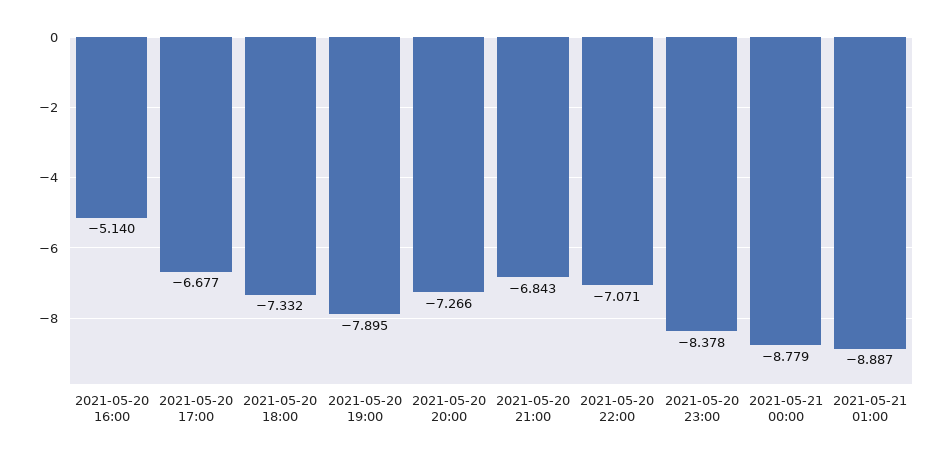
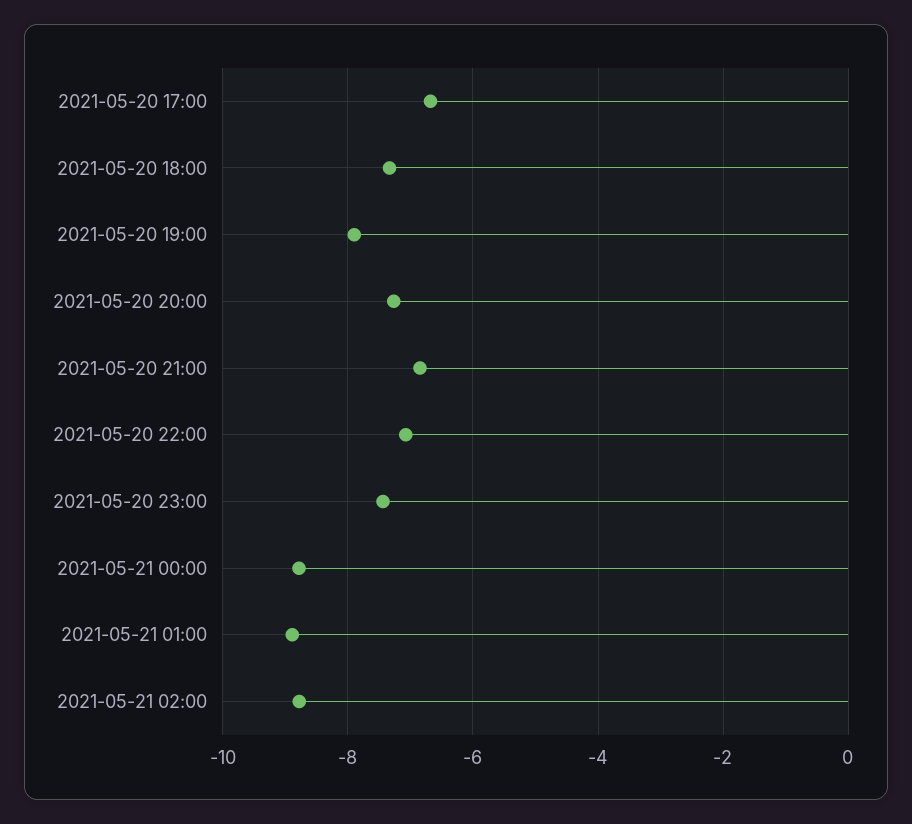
2021-05-20 16:00: -5.14 -> none
2021-05-20 23:00: -8.378 -> -7.4
2021-05-21 02:00: none -> -8.8

